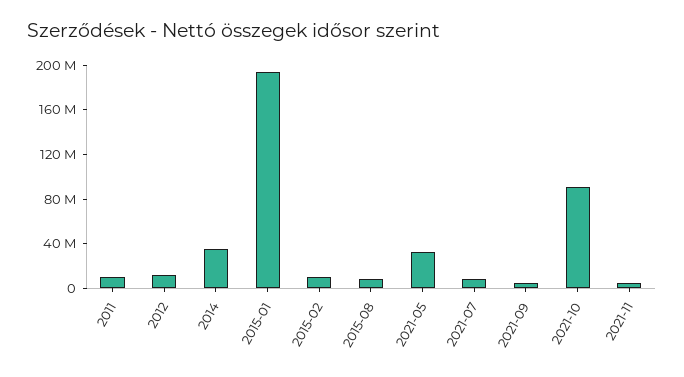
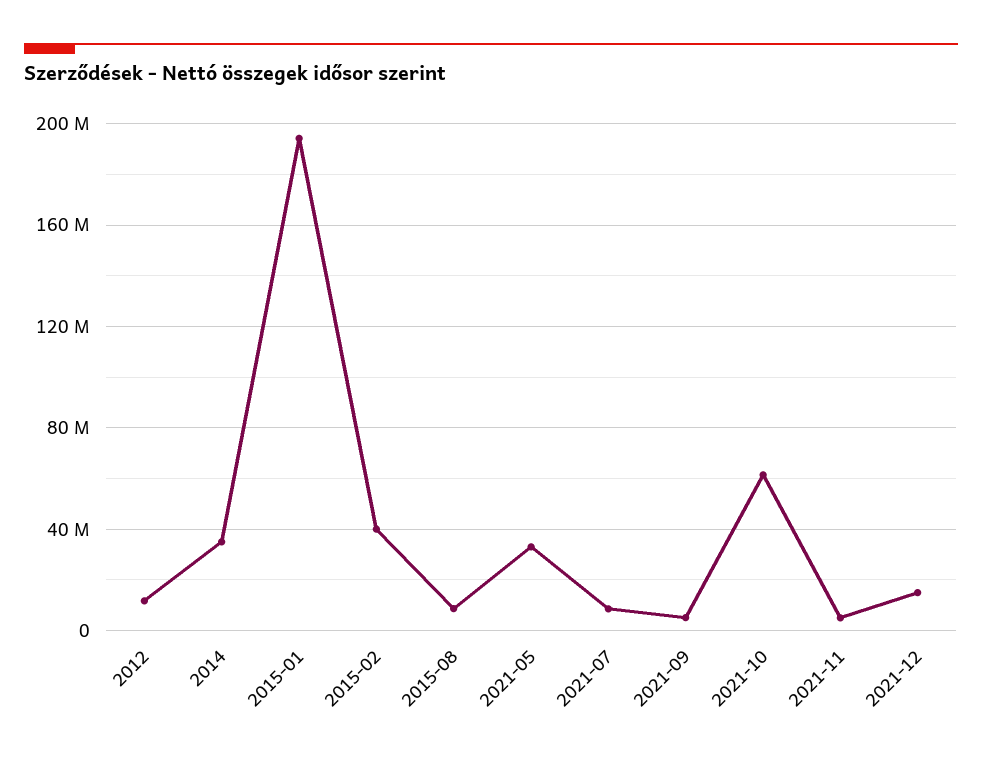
2011: 10000000 -> none
2015-02: 10000000 -> 40000000
2021-10: 90000000 -> 60000000
2021-12: none -> 15000000

